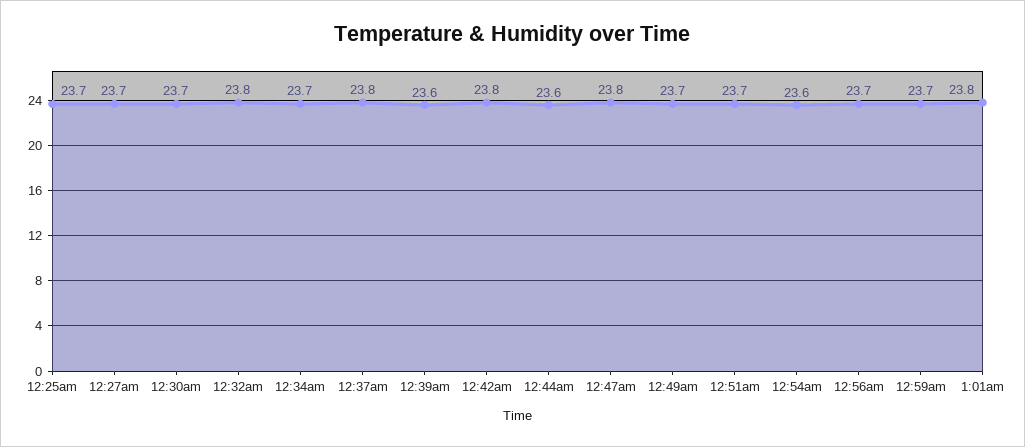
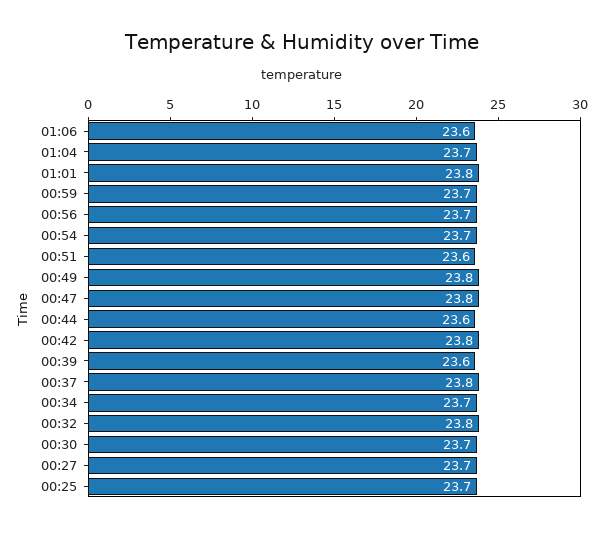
12:49am: 23.7 -> 23.8
12:51am: 23.7 -> 23.6
12:54am: 23.6 -> 23.7
01:06: none -> 23.6
01:04: none -> 23.7

